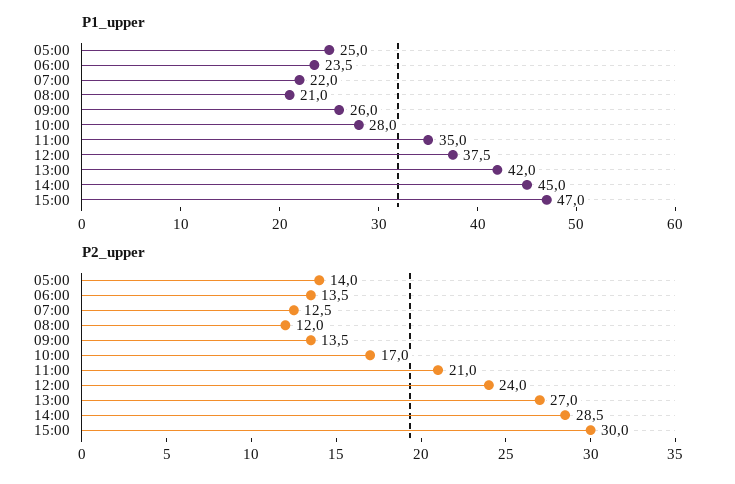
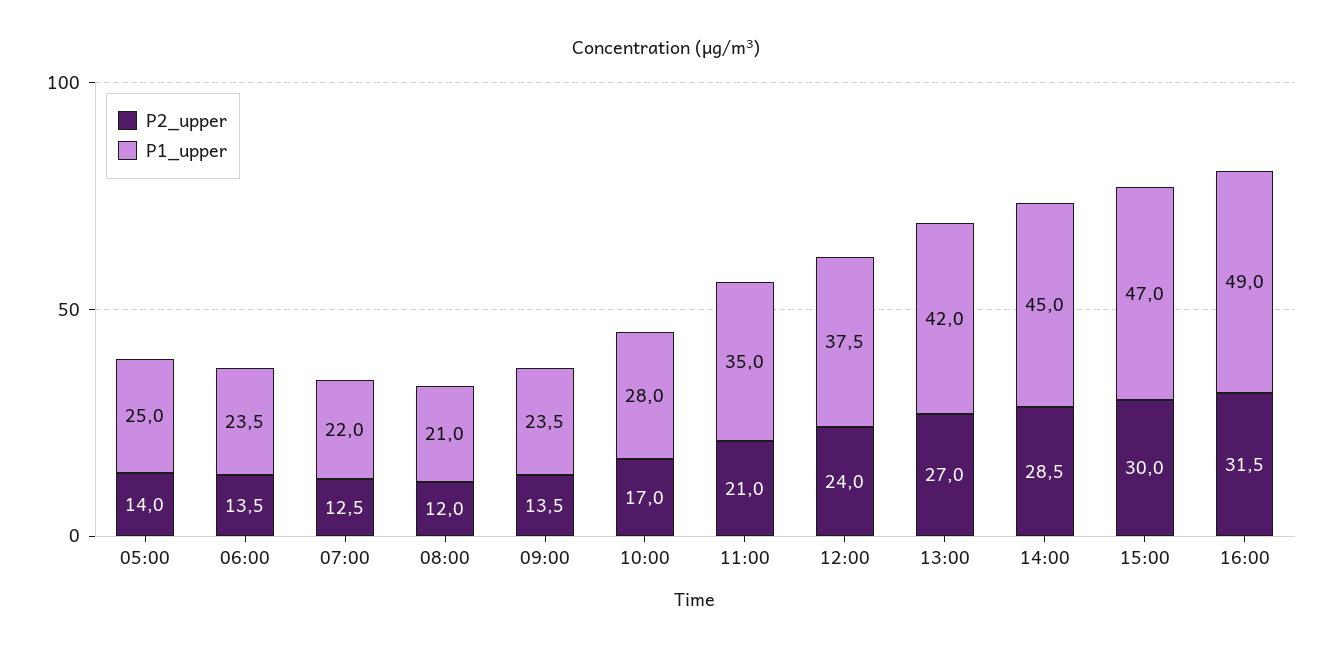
P1_upper, 09:00: 26 -> 23.5
P2_upper, 16:00: none -> 31.5
P1_upper, 16:00: none -> 49

